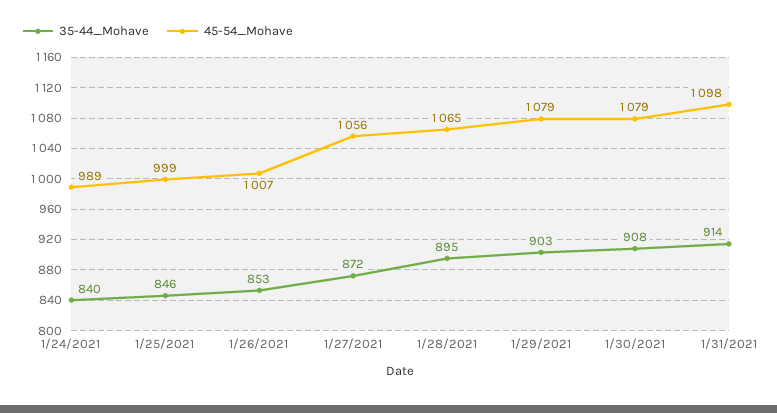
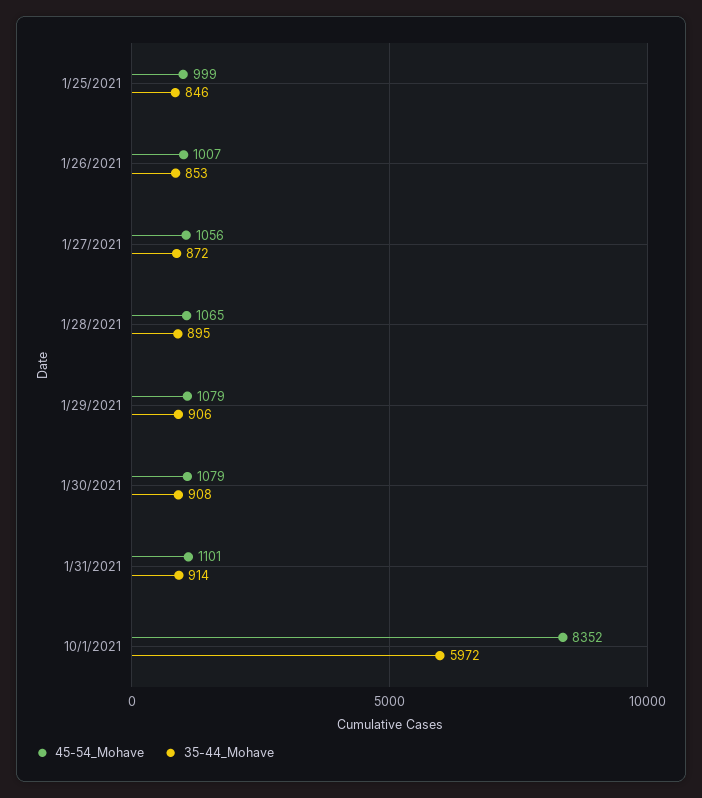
35-44_Mohave, 1/24/2021: 840 -> none
45-54_Mohave, 1/24/2021: 989 -> none
35-44_Mohave, 1/29/2021: 903 -> 906
45-54_Mohave, 1/31/2021: 1098 -> 1101
45-54_Mohave, 10/1/2021: none -> 8352
35-44_Mohave, 10/1/2021: none -> 5972

